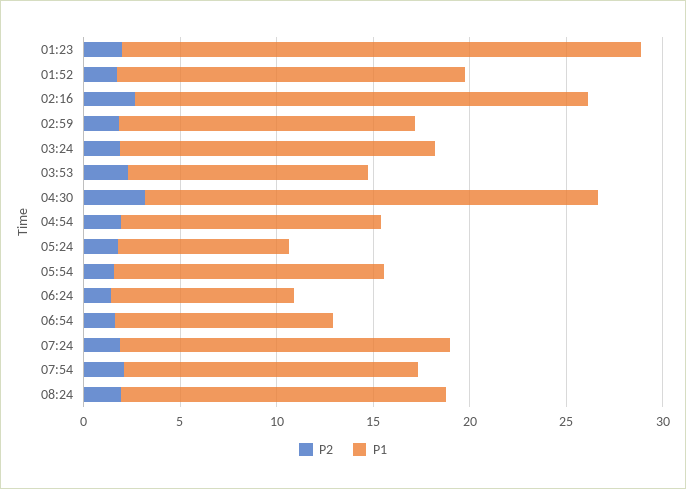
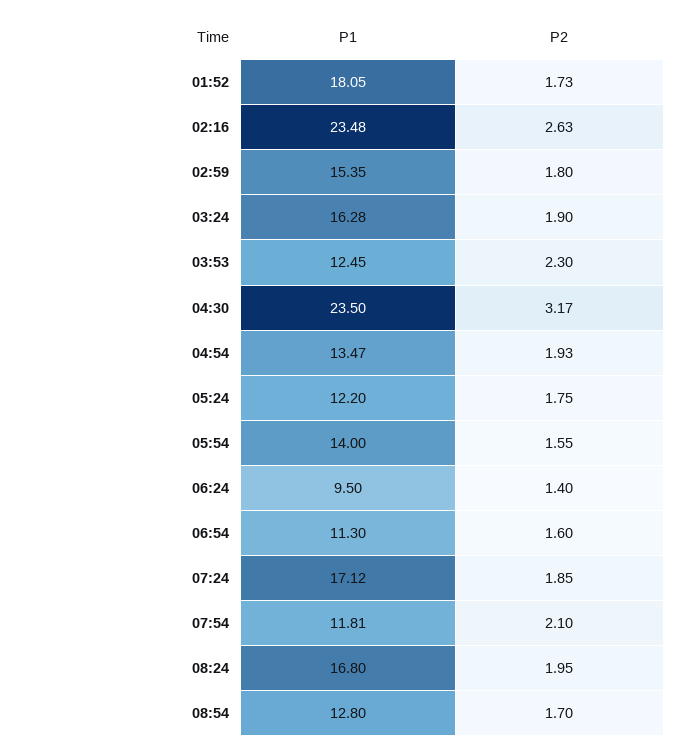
P2, 01:23: 2 -> none
P1, 01:23: 27 -> none
P1, 05:24: 9 -> 12.2
P1, 07:54: 15 -> 11.81
P1, 08:54: none -> 12.8
P2, 08:54: none -> 1.7

